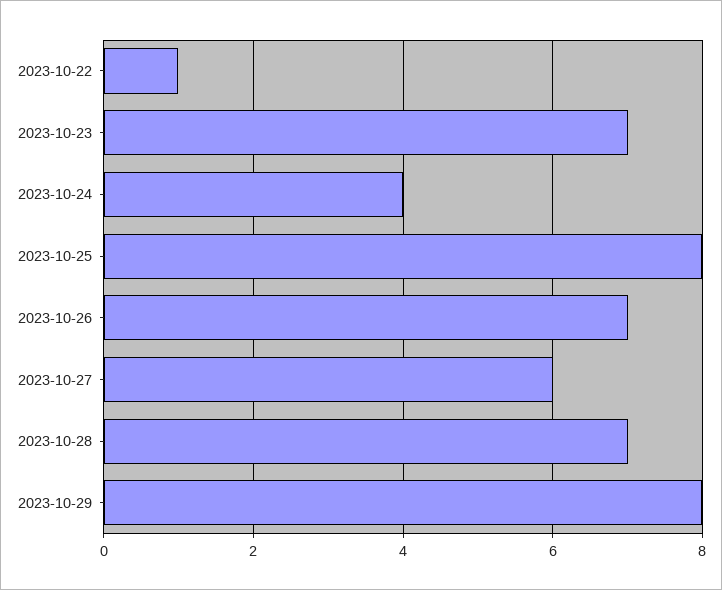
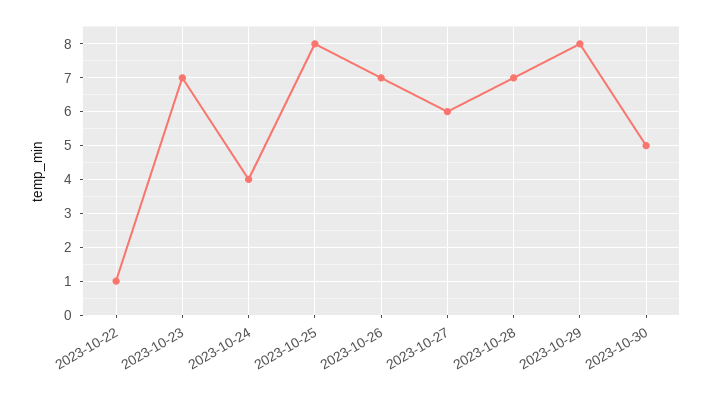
2023-10-30: none -> 5

